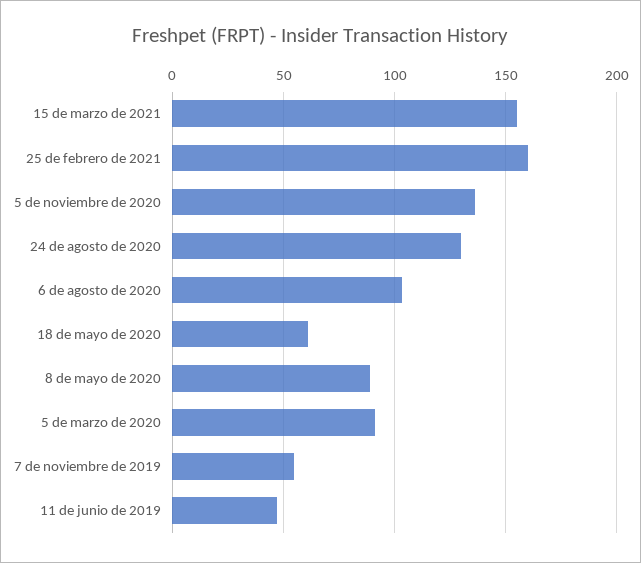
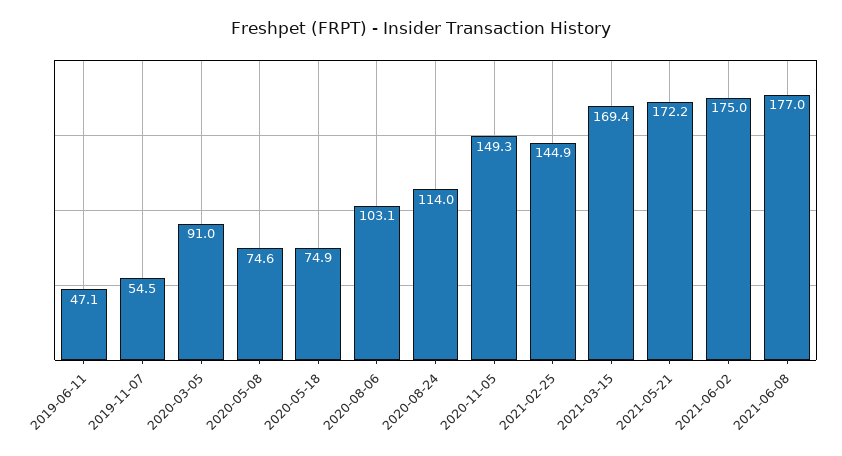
15 de marzo de 2021: 155 -> 169.4
25 de febrero de 2021: 160 -> 144.9
5 de noviembre de 2020: 135 -> 149.3
24 de agosto de 2020: 130 -> 114
18 de mayo de 2020: 60 -> 74.9
8 de mayo de 2020: 90 -> 74.6
2021-05-21: none -> 172.2
2021-06-02: none -> 175
2021-06-08: none -> 177

